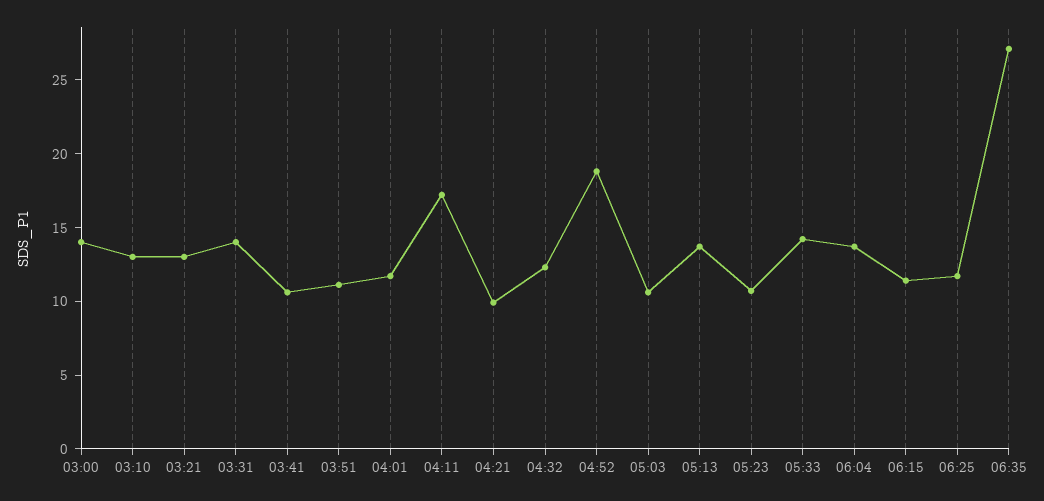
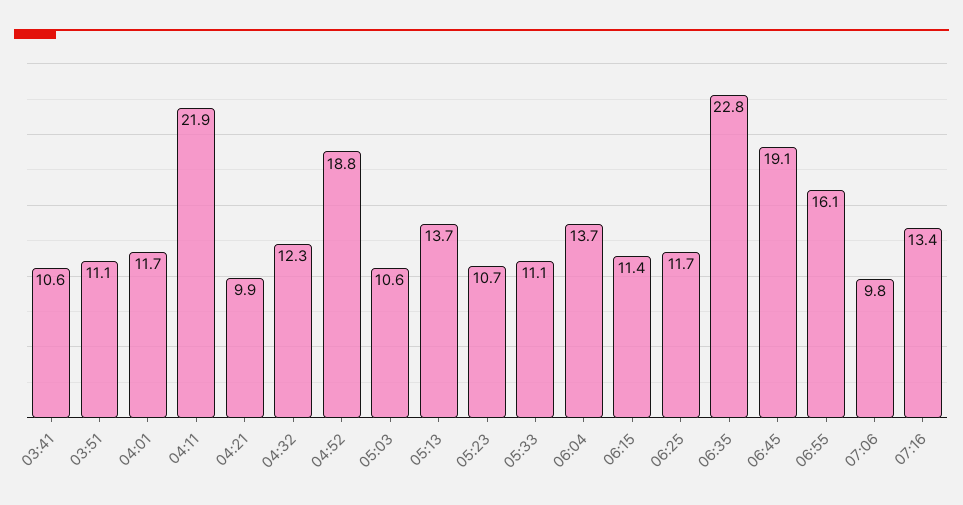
03:00: 14 -> none
03:10: 13 -> none
03:21: 13 -> none
03:31: 14 -> none
04:11: 17 -> 21.9
05:33: 14 -> 11.1
06:35: 27 -> 22.8
06:45: none -> 19.1
06:55: none -> 16.1
07:06: none -> 9.8
07:16: none -> 13.4

